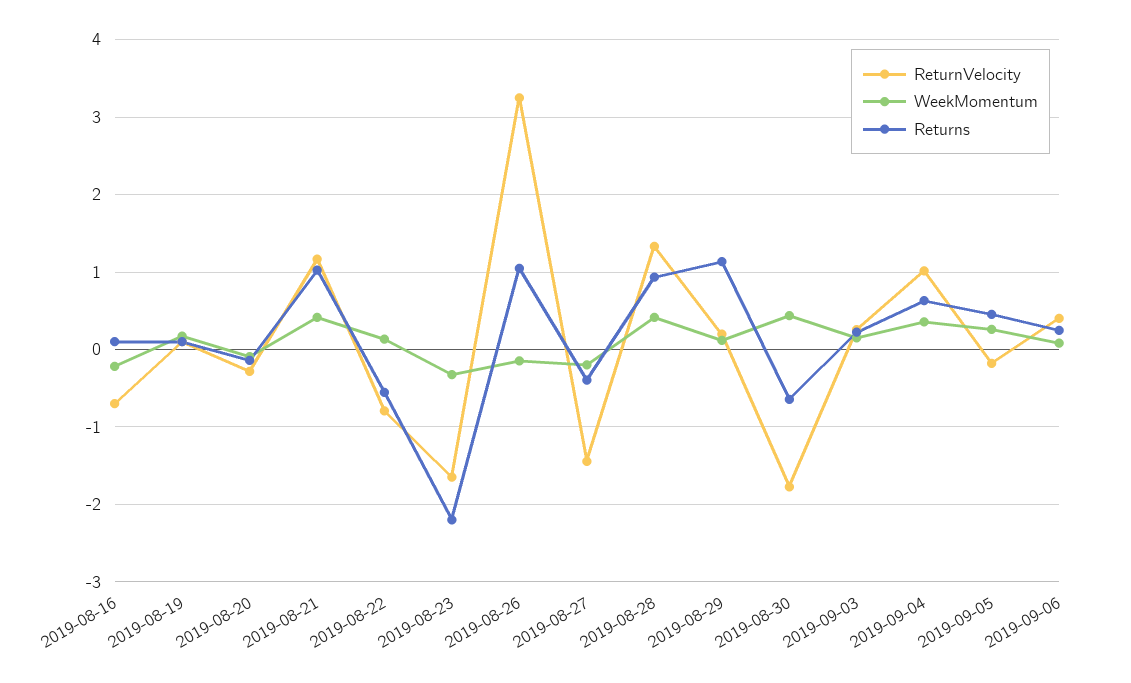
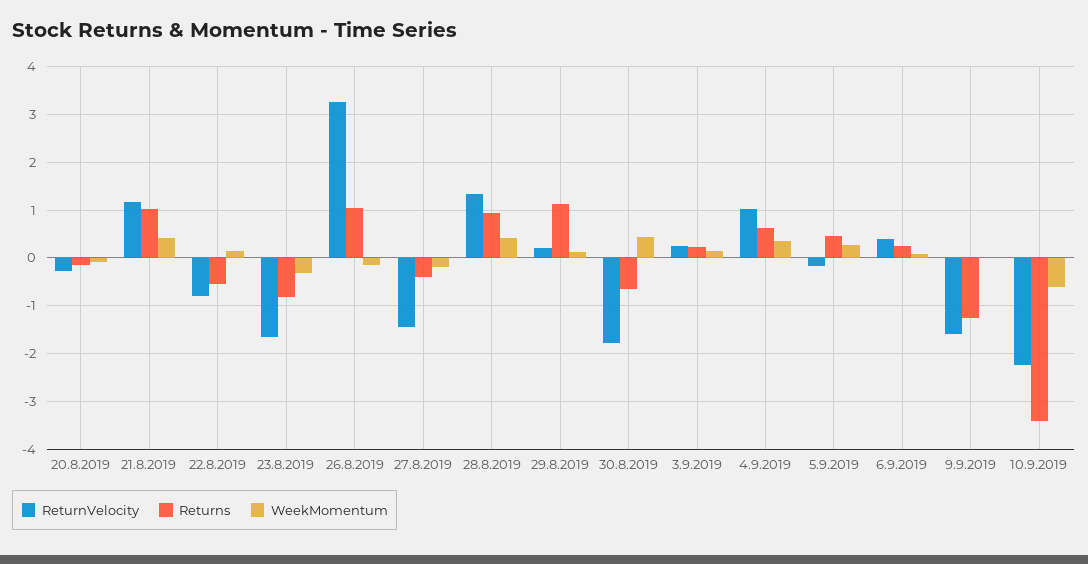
ReturnVelocity, 2019-08-16: -0.7 -> none
WeekMomentum, 2019-08-16: -0.2 -> none
Returns, 2019-08-16: 0.1 -> none
ReturnVelocity, 2019-08-19: 0.1 -> none
WeekMomentum, 2019-08-19: 0.2 -> none
Returns, 2019-08-19: 0.1 -> none
Returns, 2019-08-23: -2.2 -> -0.8
ReturnVelocity, 9.9.2019: none -> -1.6
Returns, 9.9.2019: none -> -1.2
WeekMomentum, 9.9.2019: none -> 0
ReturnVelocity, 10.9.2019: none -> -2.2
Returns, 10.9.2019: none -> -3.4
WeekMomentum, 10.9.2019: none -> -0.6

